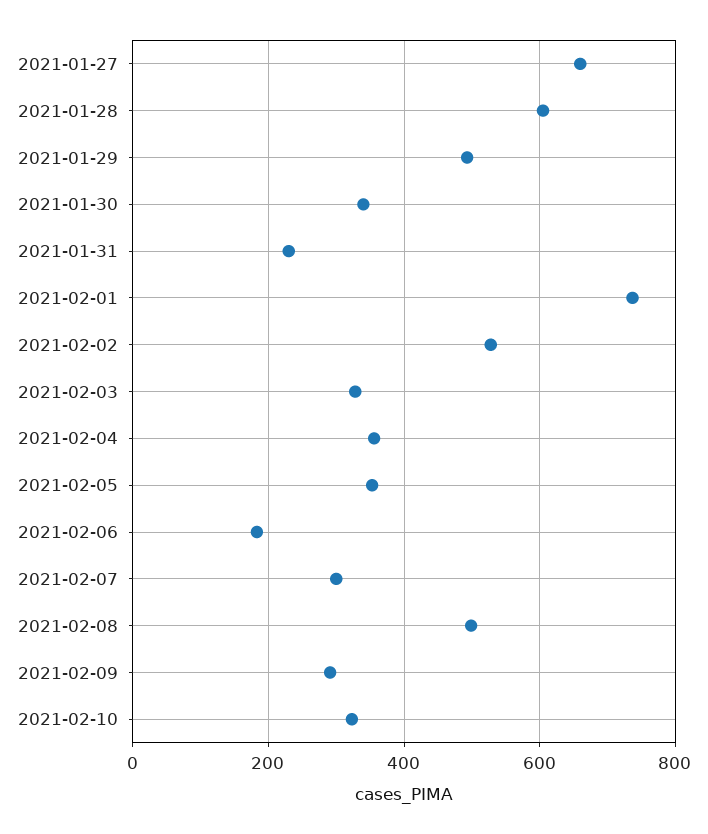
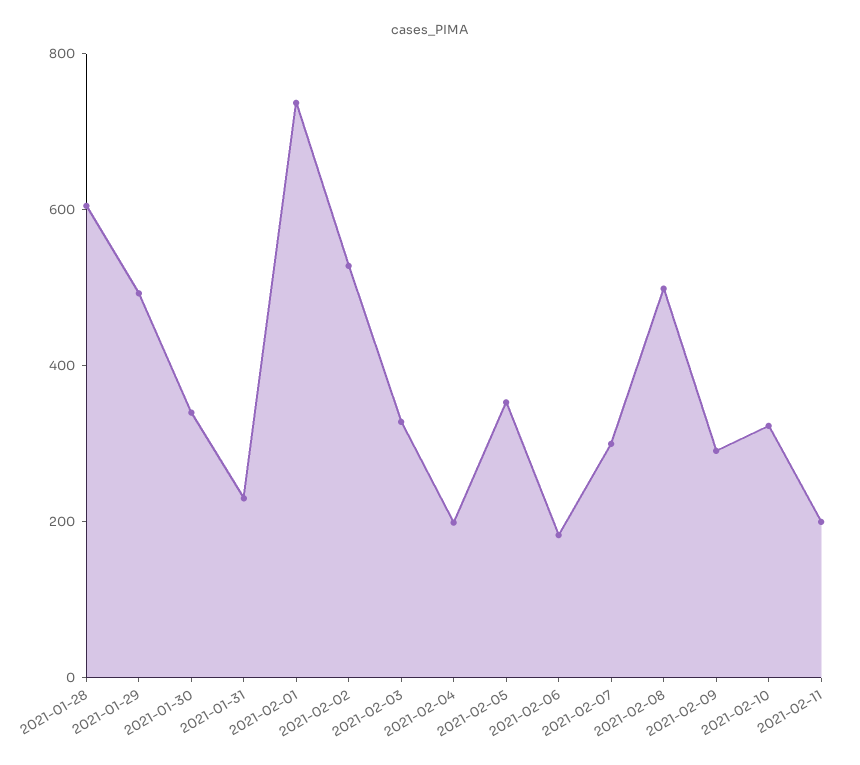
2021-01-27: 660 -> none
2021-02-04: 360 -> 200
2021-02-11: none -> 200

